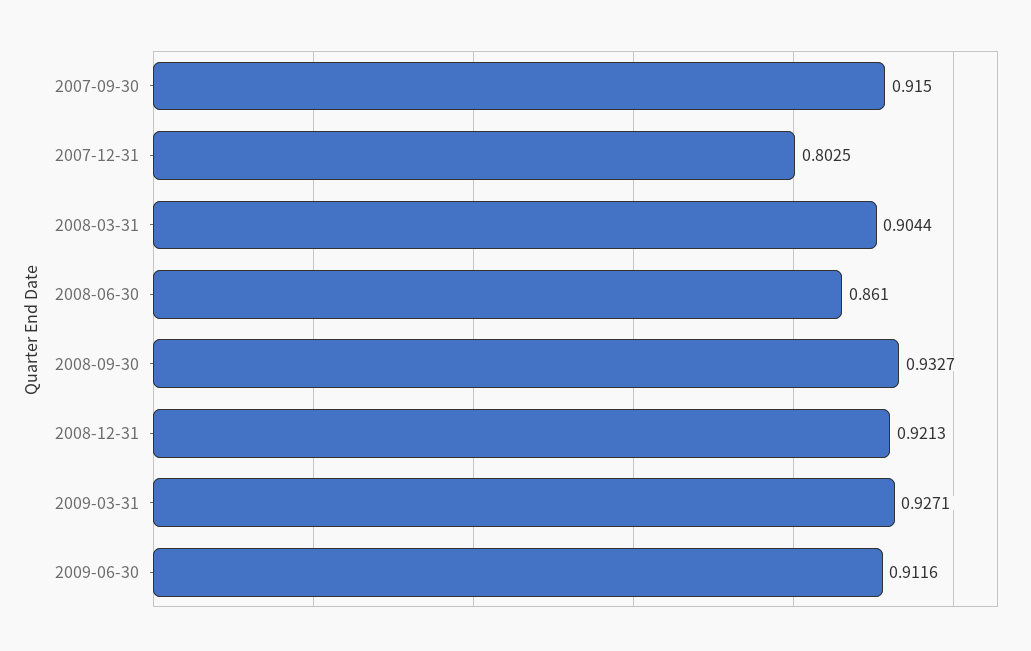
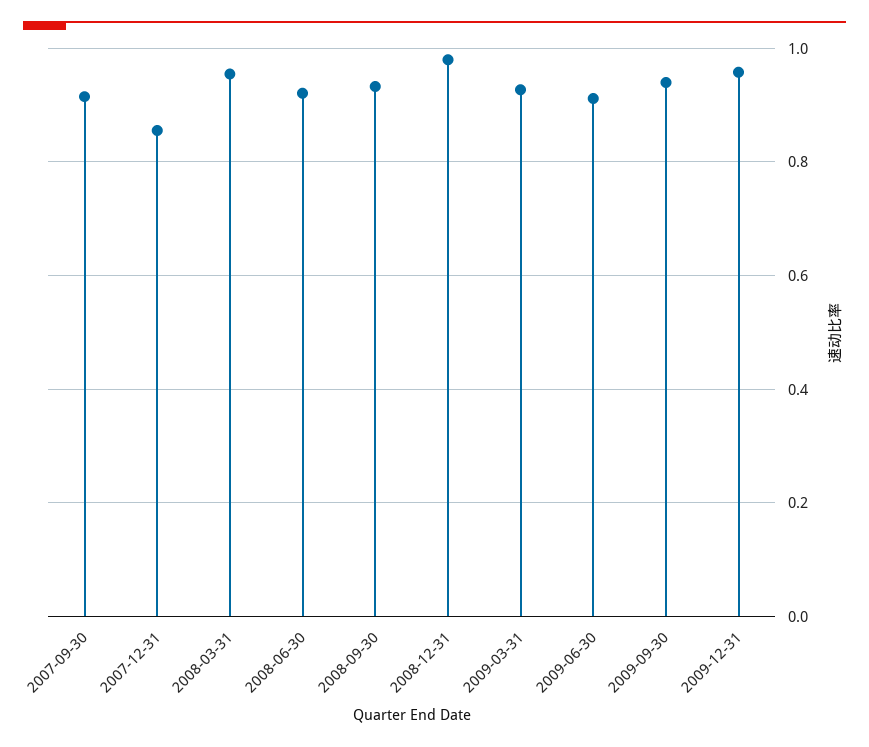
2007-12-31: 0.8025 -> 0.86
2008-03-31: 0.9044 -> 0.96
2008-06-30: 0.861 -> 0.92
2008-12-31: 0.9213 -> 0.98
2009-09-30: none -> 0.94
2009-12-31: none -> 0.96

